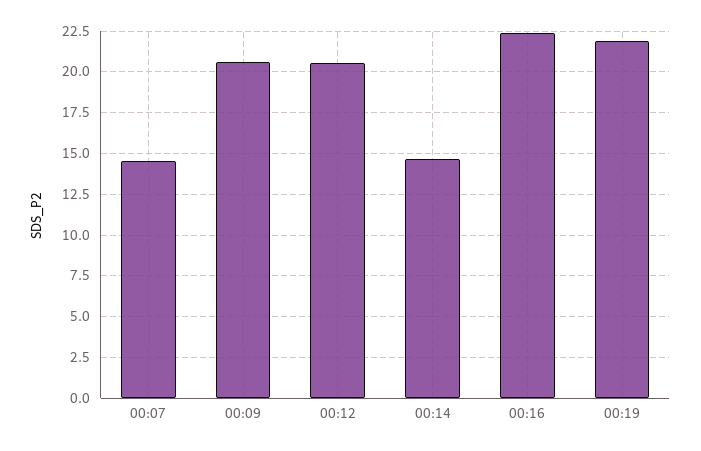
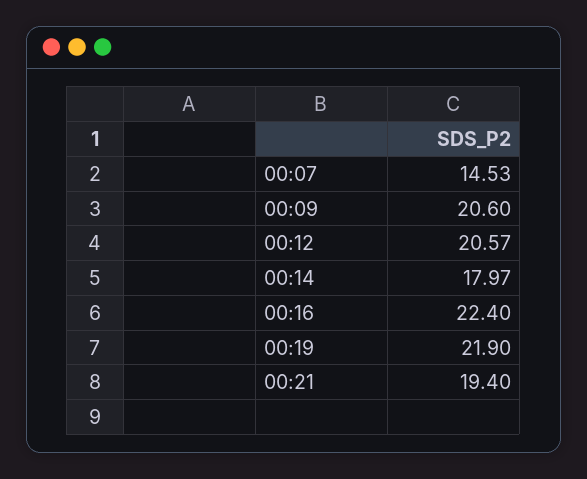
00:14: 14.5 -> 17.97
00:21: none -> 19.4

